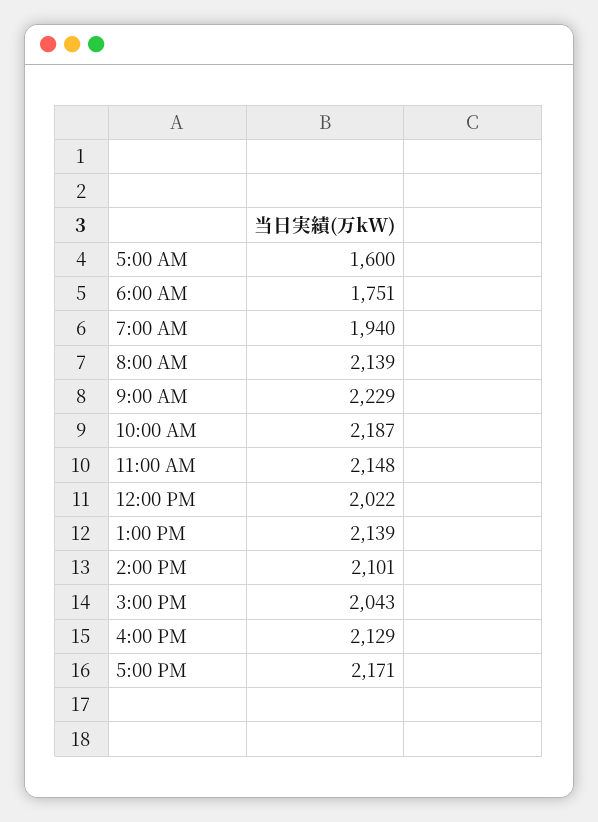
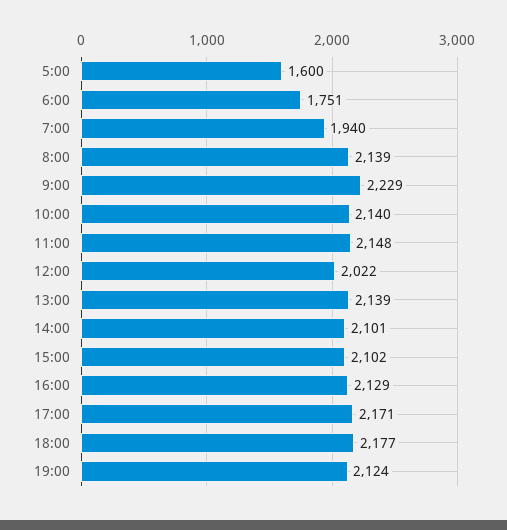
10:00 AM: 2187 -> 2140
3:00 PM: 2043 -> 2102
18:00: none -> 2177
19:00: none -> 2124

